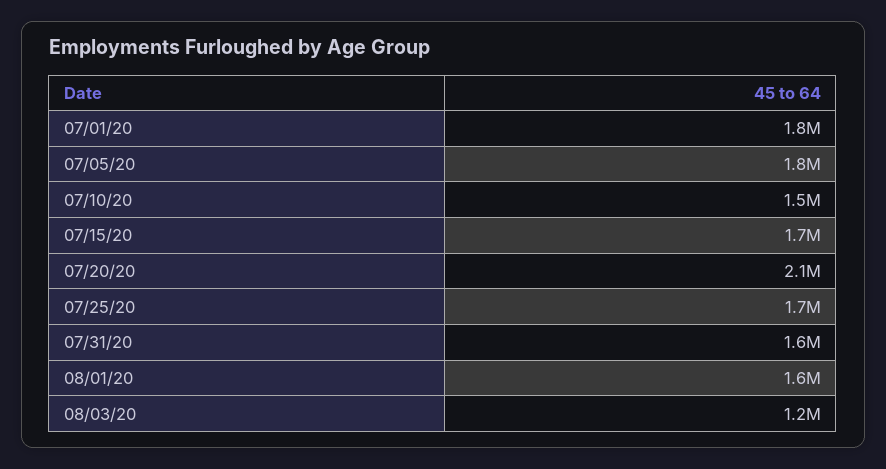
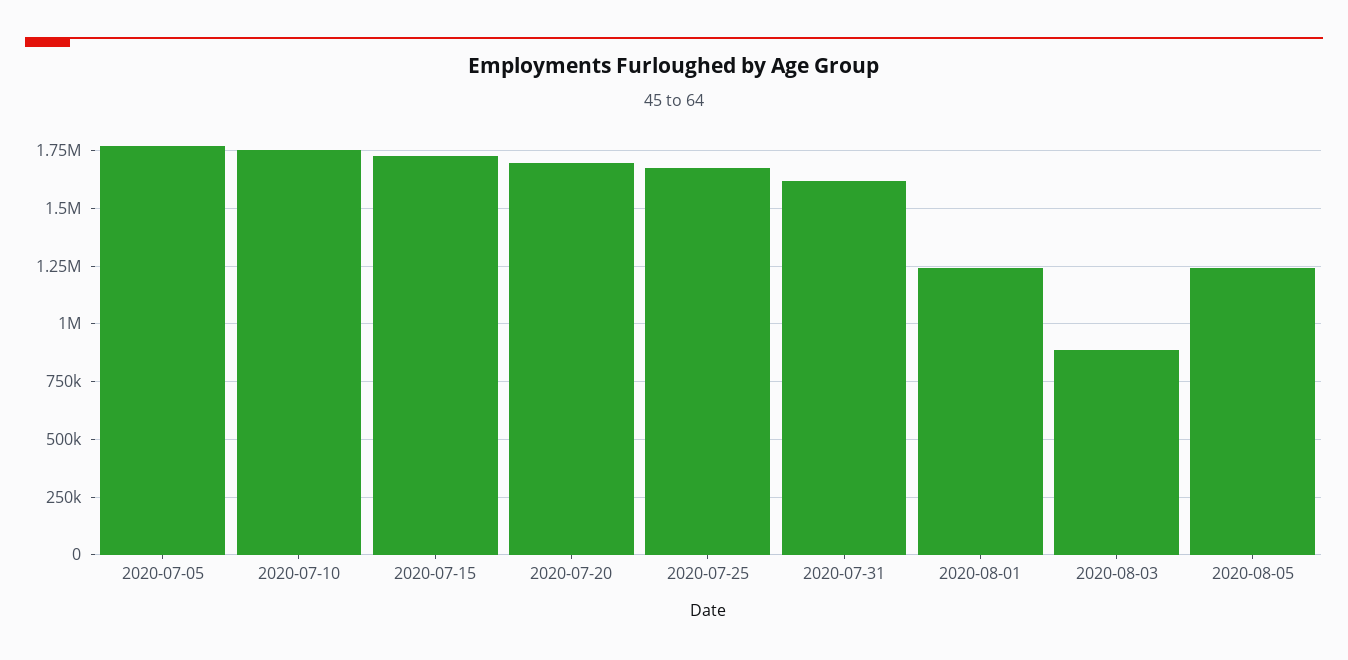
07/01/20: 1800000 -> none
07/10/20: 1500000 -> 1750000
07/20/20: 2100000 -> 1700000
08/01/20: 1600000 -> 1250000
08/03/20: 1200000 -> 900000
2020-08-05: none -> 1250000

